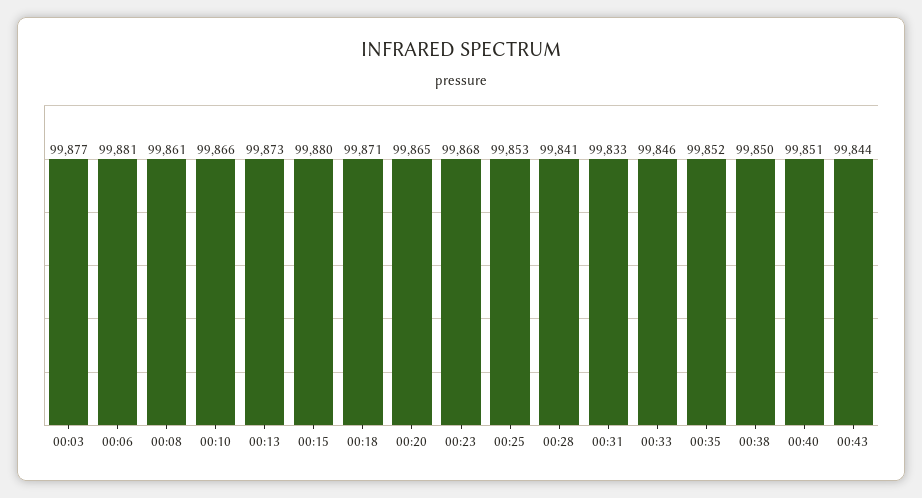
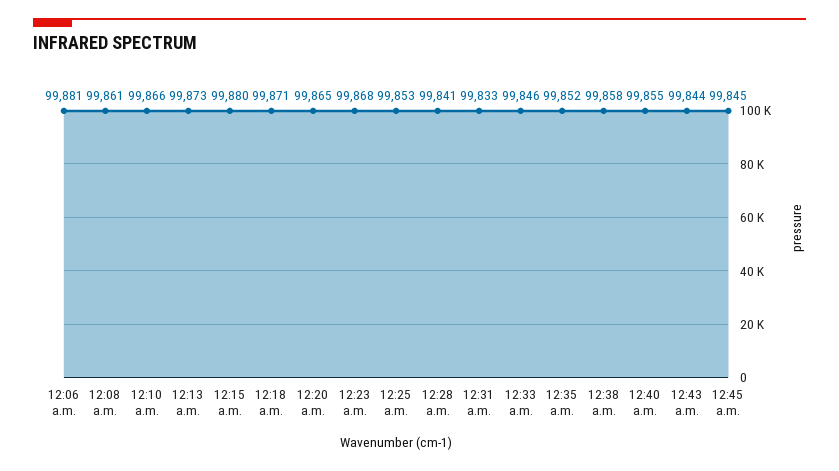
00:03: 99877 -> none
00:38: 99850 -> 99858
00:40: 99851 -> 99855
12:45 a.m.: none -> 99845

